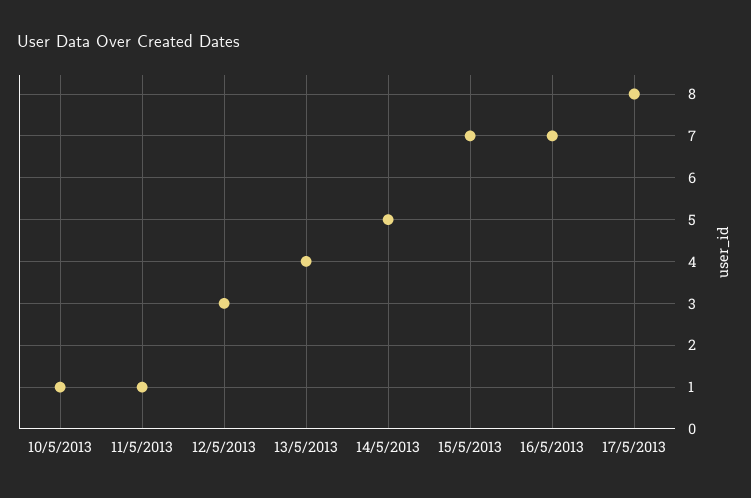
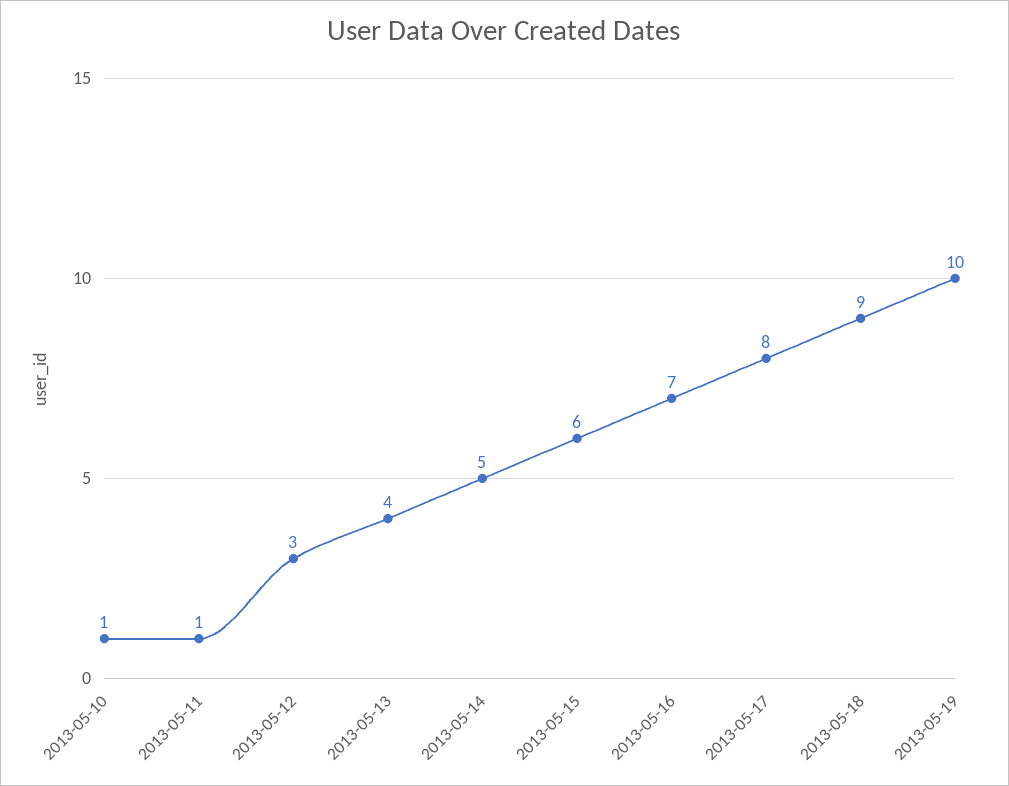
15/5/2013: 7 -> 6
2013-05-18: none -> 9
2013-05-19: none -> 10

